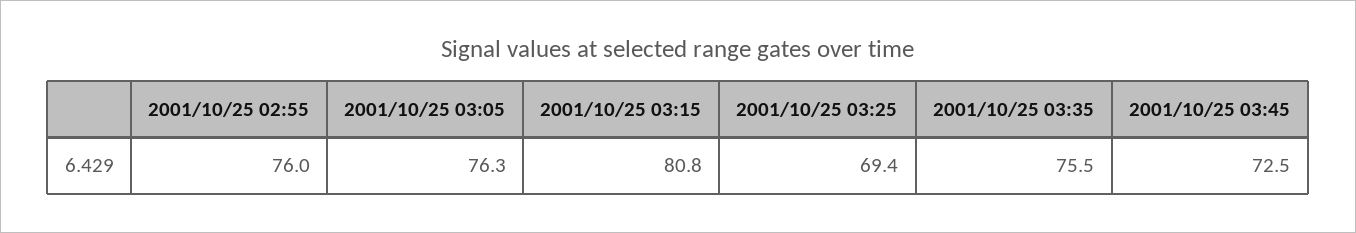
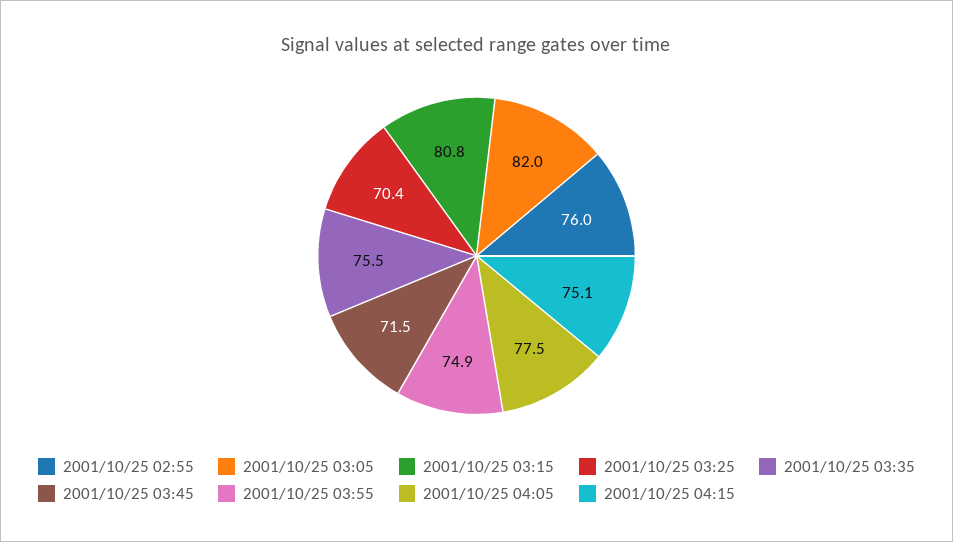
2001/10/25 03:05: 76.3 -> 82
2001/10/25 03:25: 69.4 -> 70.4
2001/10/25 03:45: 72.5 -> 71.5
2001/10/25 03:55: none -> 74.9
2001/10/25 04:05: none -> 77.5
2001/10/25 04:15: none -> 75.1

